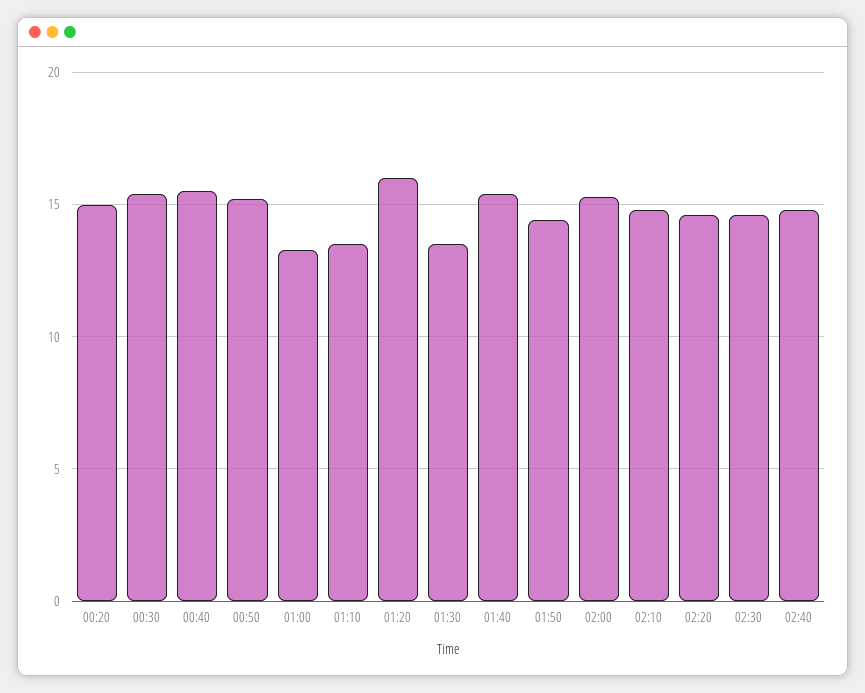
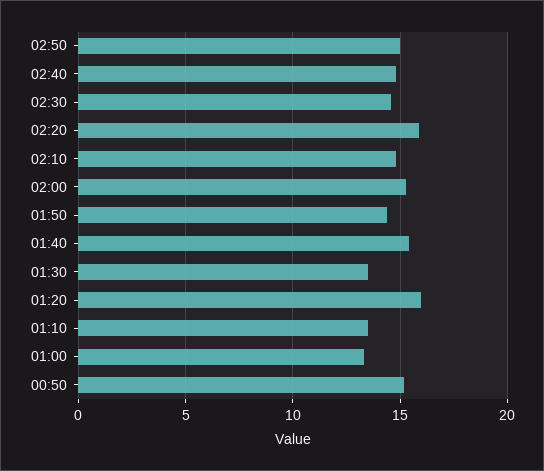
00:20: 15 -> none
00:30: 15.5 -> none
00:40: 15.5 -> none
02:20: 14.5 -> 16
02:50: none -> 15

